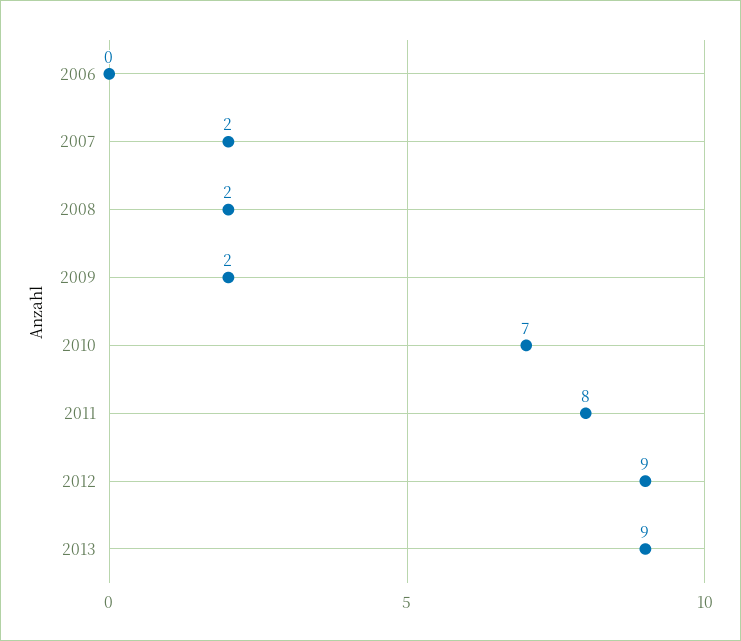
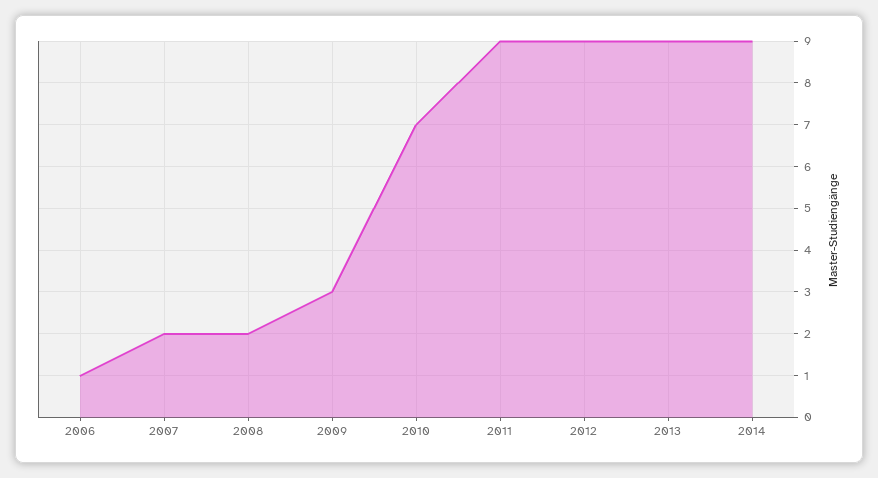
2006: 0 -> 1
2009: 2 -> 3
2011: 8 -> 9
2014: none -> 9

